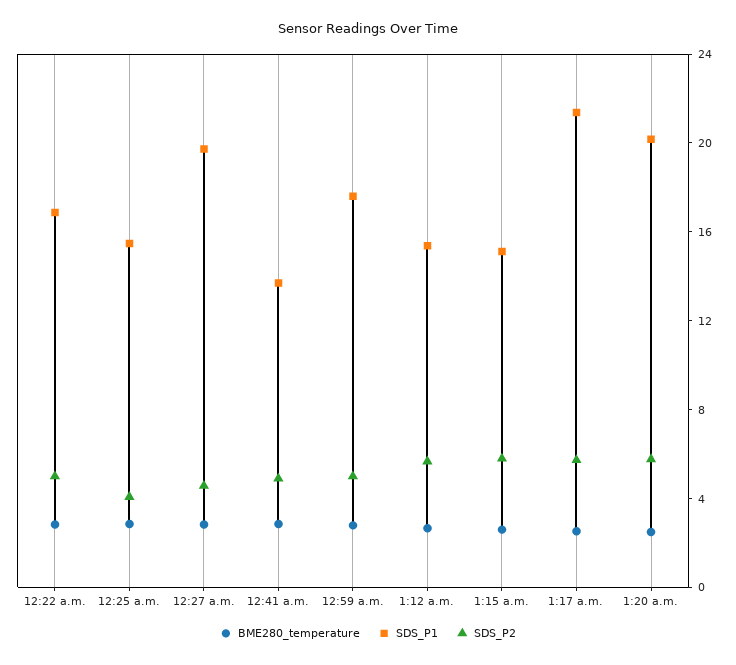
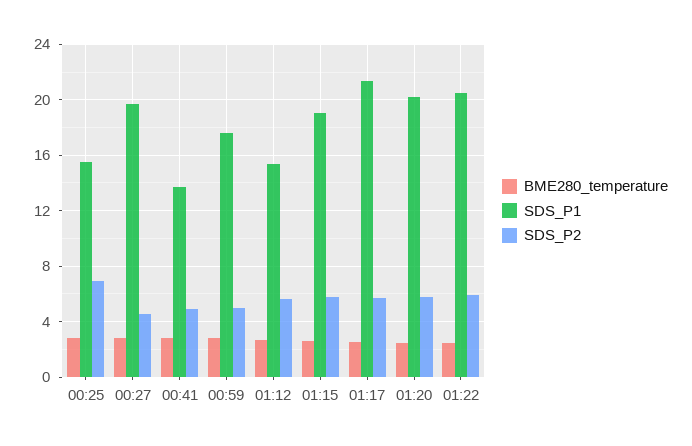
BME280_temperature, 12:22 a.m.: 3 -> none
SDS_P1, 12:22 a.m.: 17 -> none
SDS_P2, 12:22 a.m.: 5 -> none
SDS_P2, 12:25 a.m.: 4 -> 7
SDS_P1, 1:15 a.m.: 15 -> 19
BME280_temperature, 01:22: none -> 2.5
SDS_P1, 01:22: none -> 20.5
SDS_P2, 01:22: none -> 6

